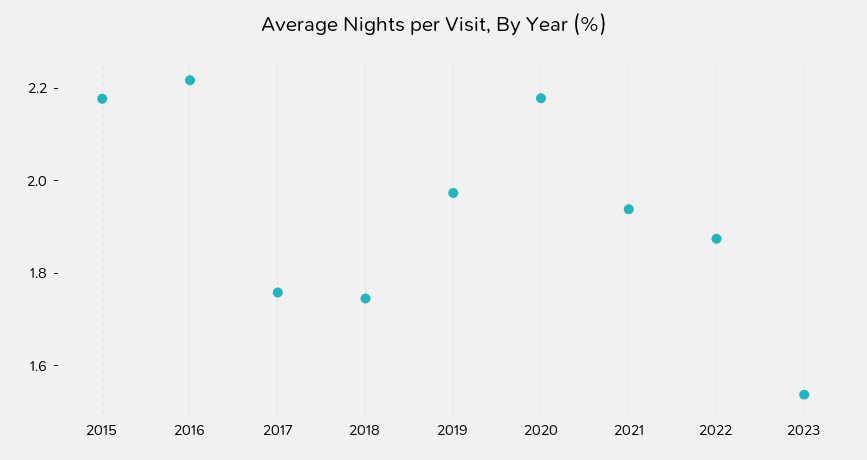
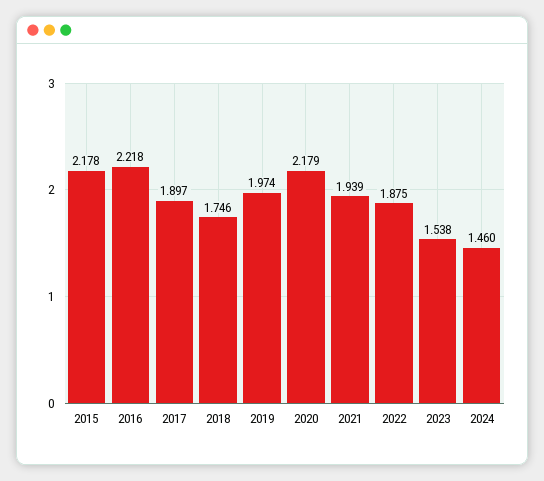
2017: 1.75 -> 1.897
2024: none -> 1.46

